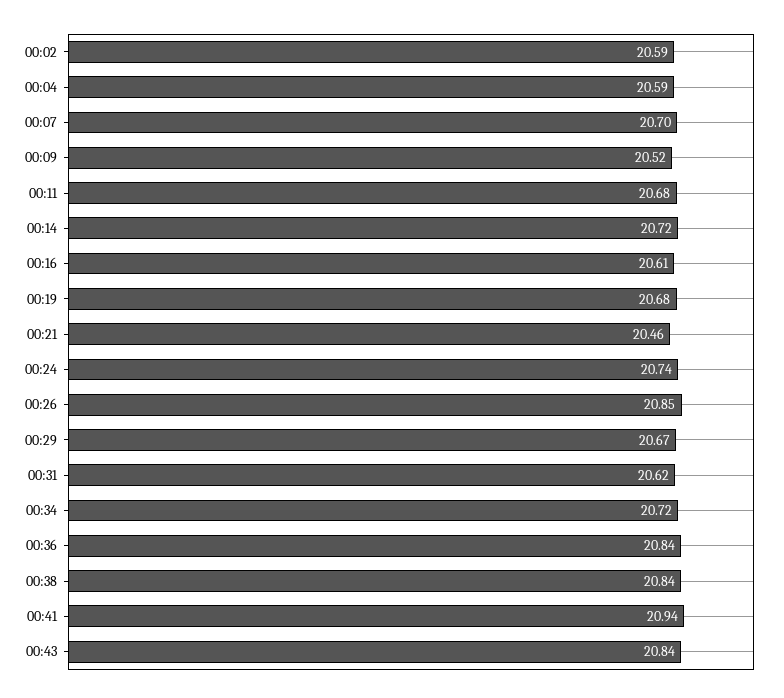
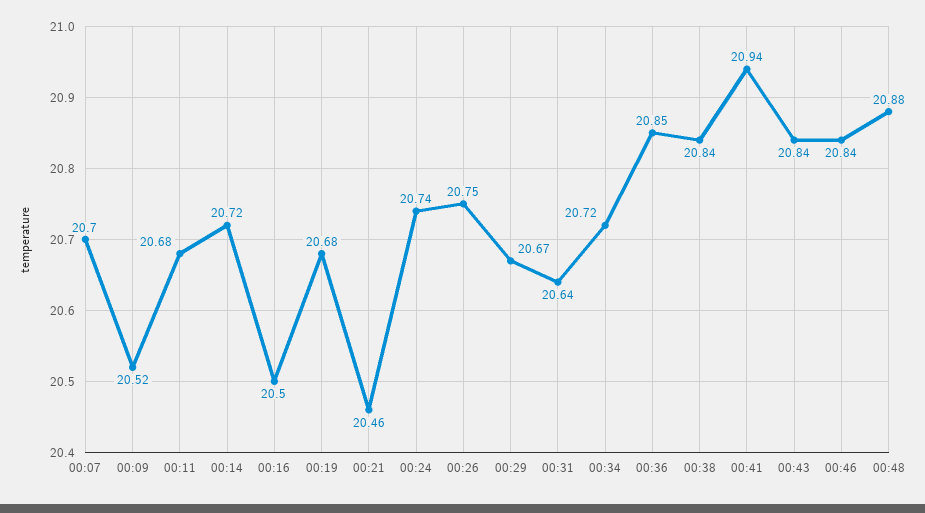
00:02: 20.59 -> none
00:04: 20.59 -> none
00:16: 20.61 -> 20.5
00:26: 20.85 -> 20.75
00:31: 20.62 -> 20.64
00:36: 20.84 -> 20.85
00:46: none -> 20.84
00:48: none -> 20.88

